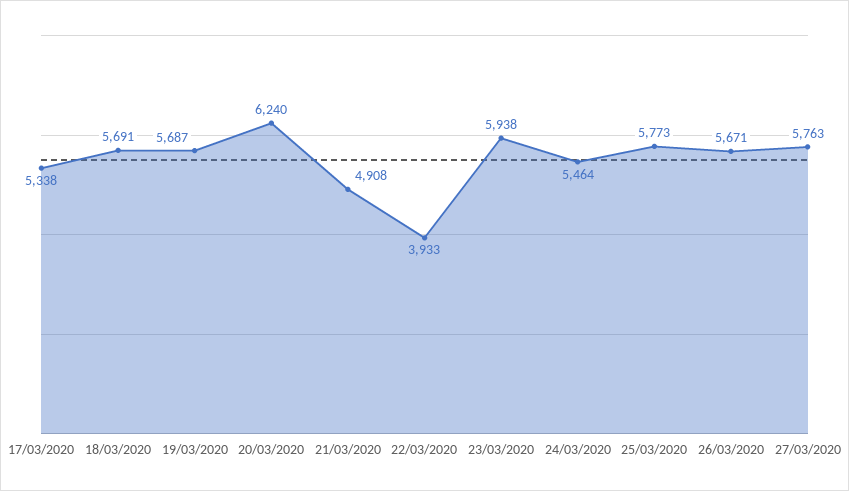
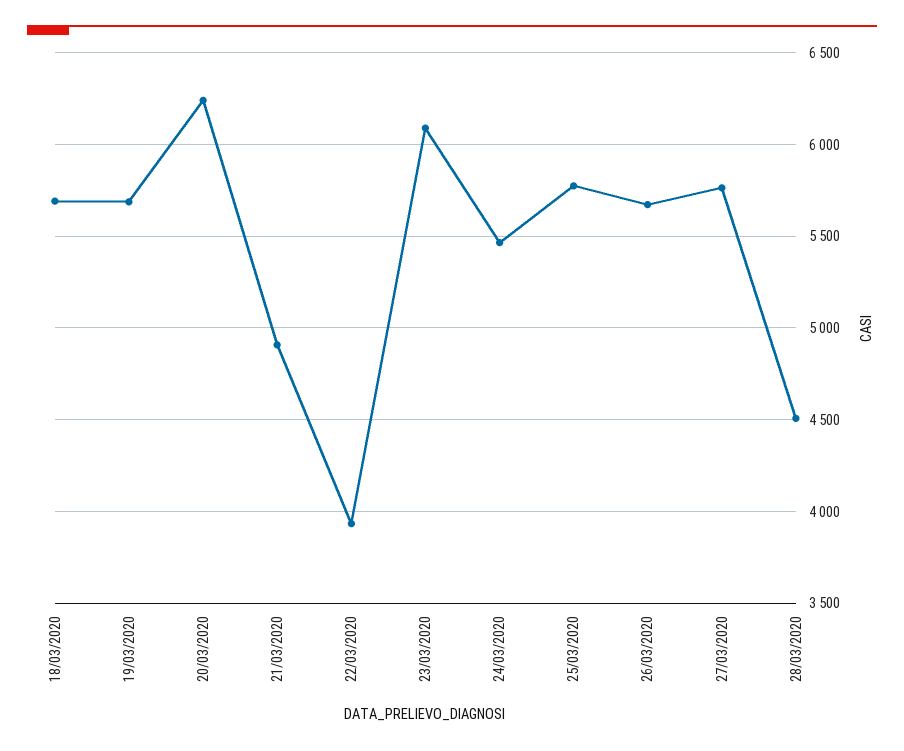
17/03/2020: 5338 -> none
23/03/2020: 5938 -> 6100
28/03/2020: none -> 4500

